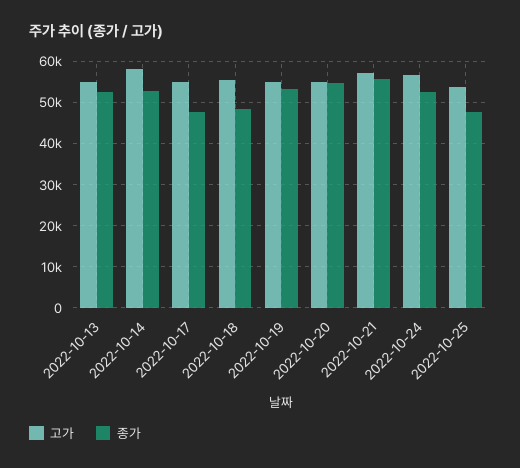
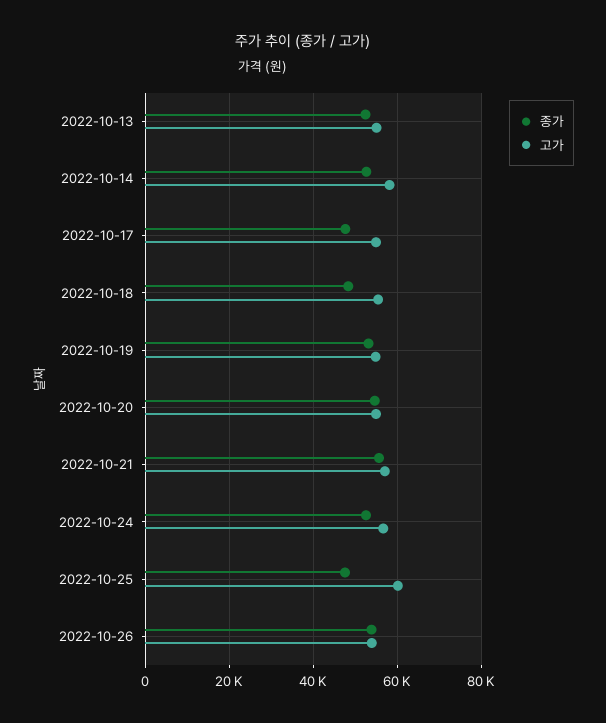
고가, 2022-10-25: 54000 -> 60000
종가, 2022-10-26: none -> 54000
고가, 2022-10-26: none -> 54000

